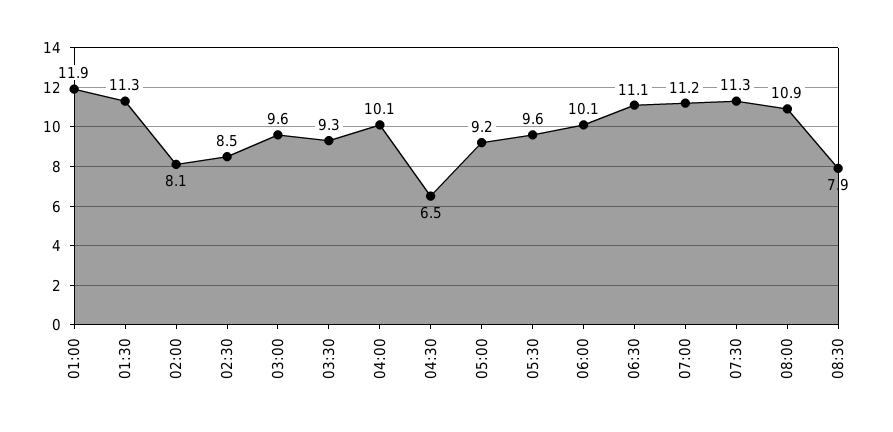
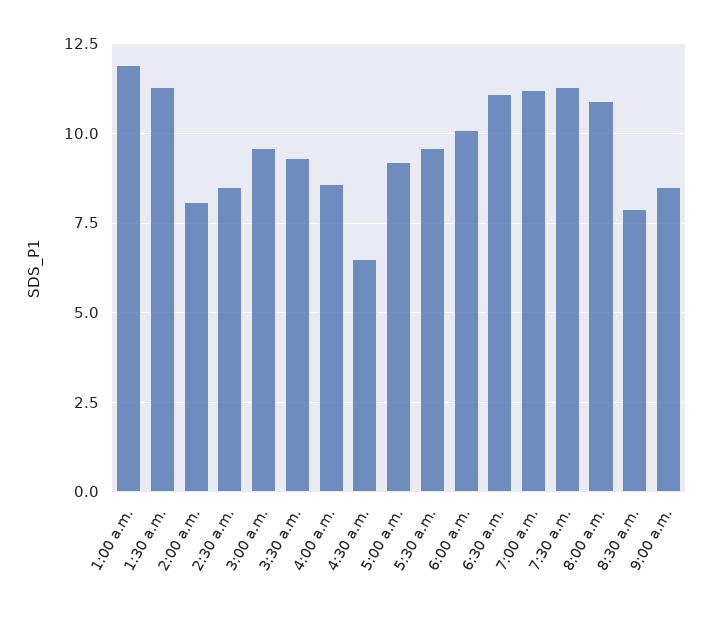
04:00: 10.1 -> 8.5
9:00 a.m.: none -> 8.5

